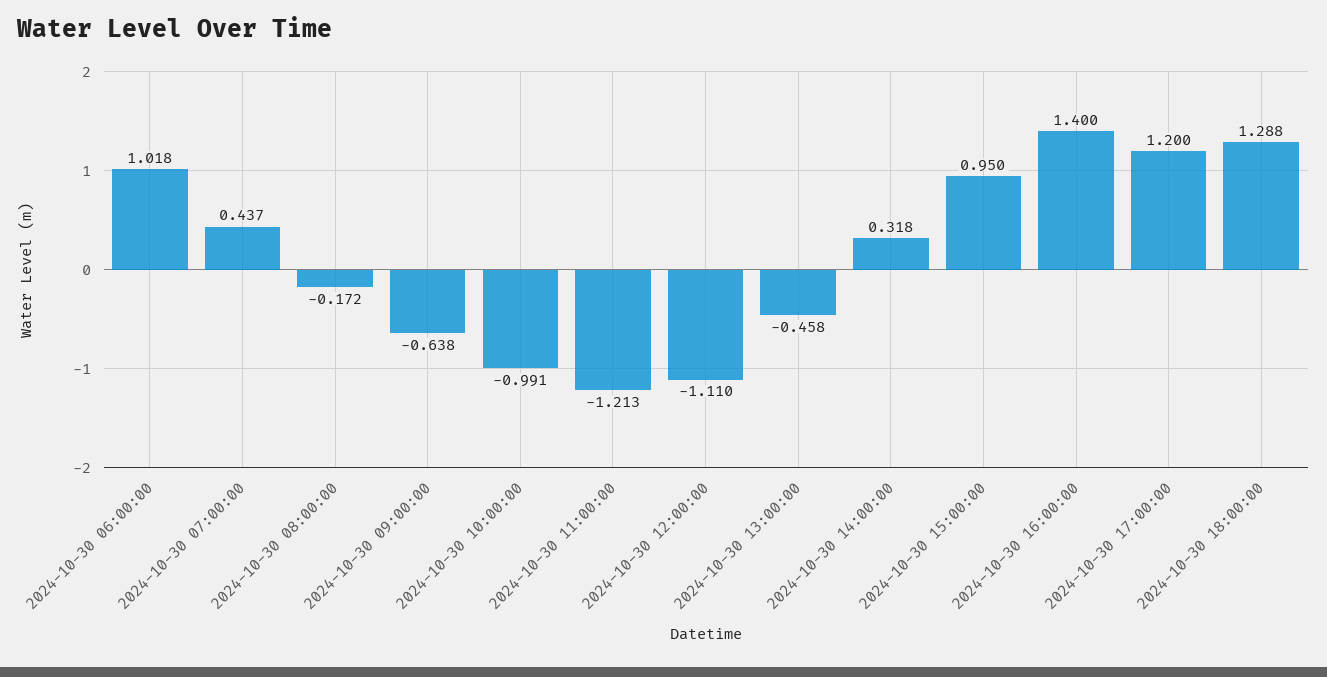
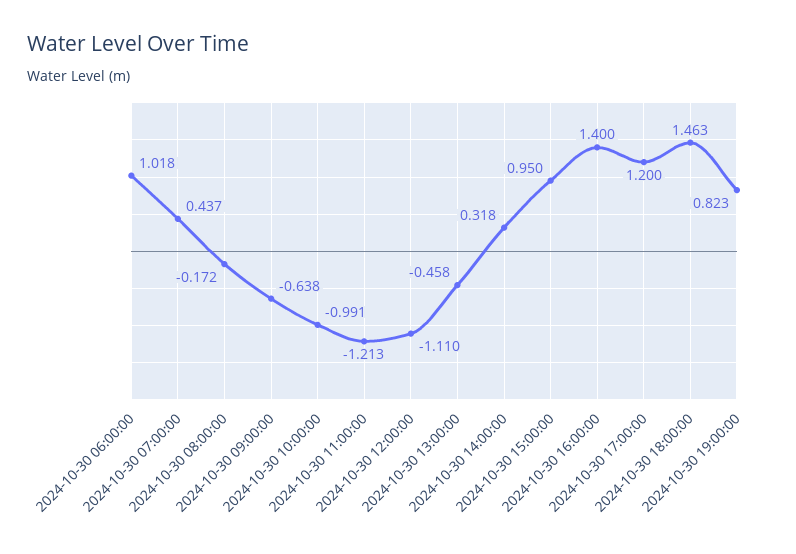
2024-10-30 18:00:00: 1.288 -> 1.463
2024-10-30 19:00:00: none -> 0.823

